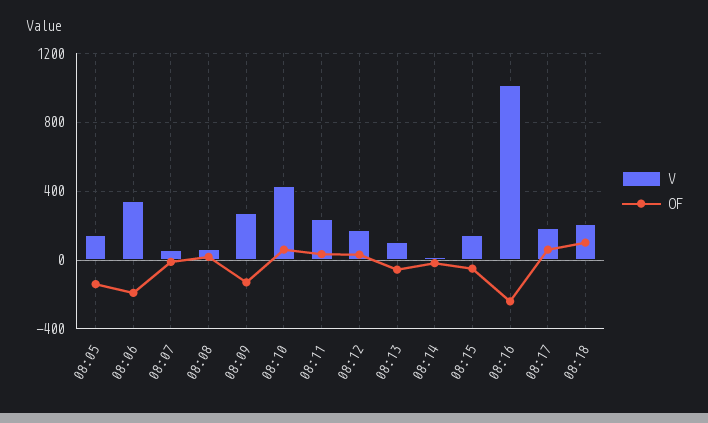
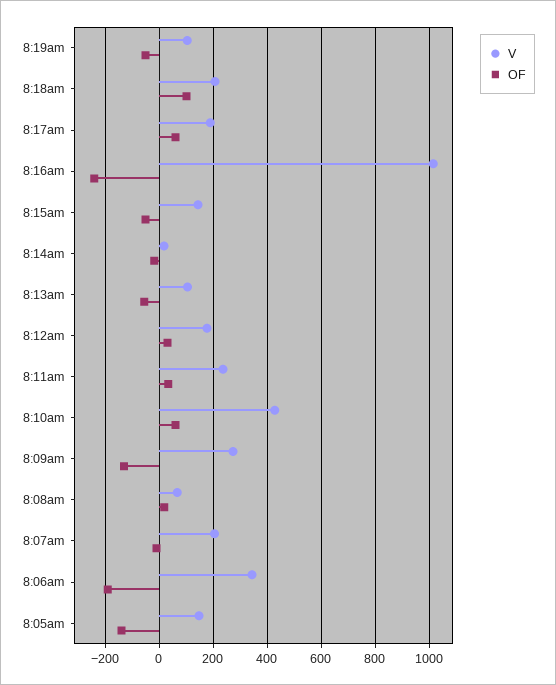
V, 08:07: 50 -> 200
V, 8:19am: none -> 100
OF, 8:19am: none -> -50

